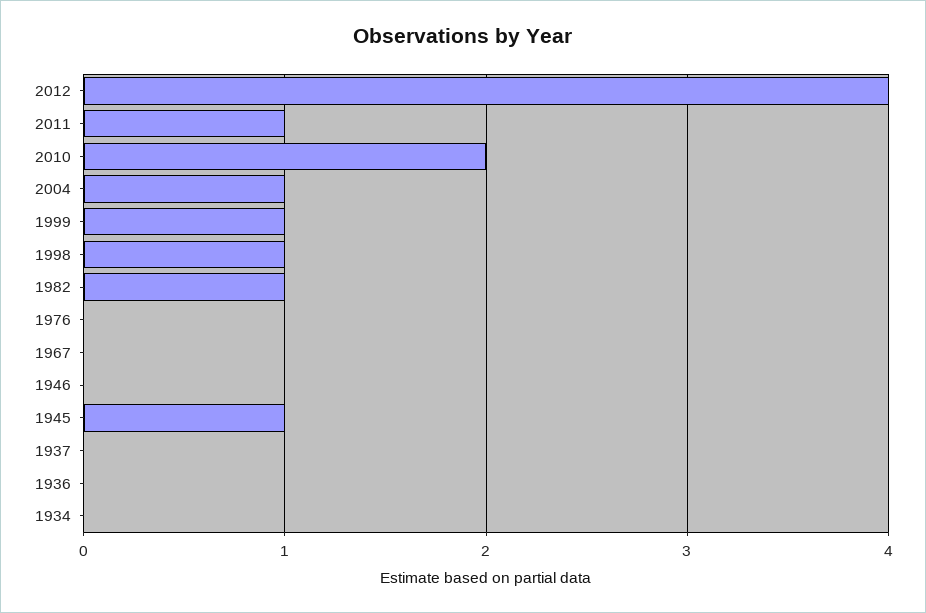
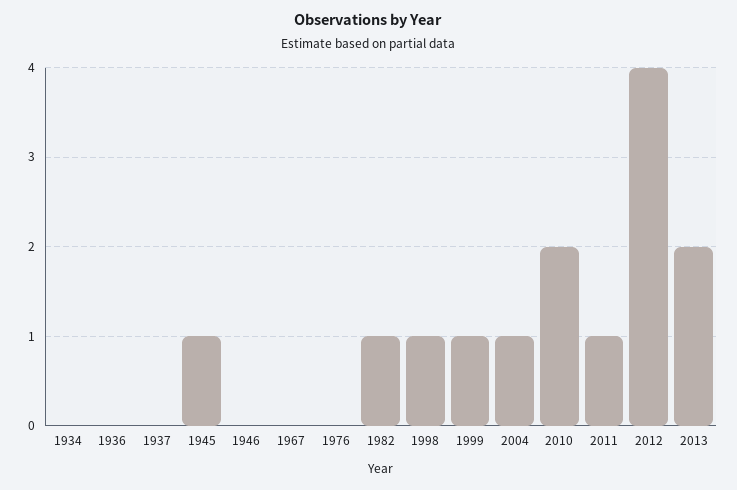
2013: none -> 2

